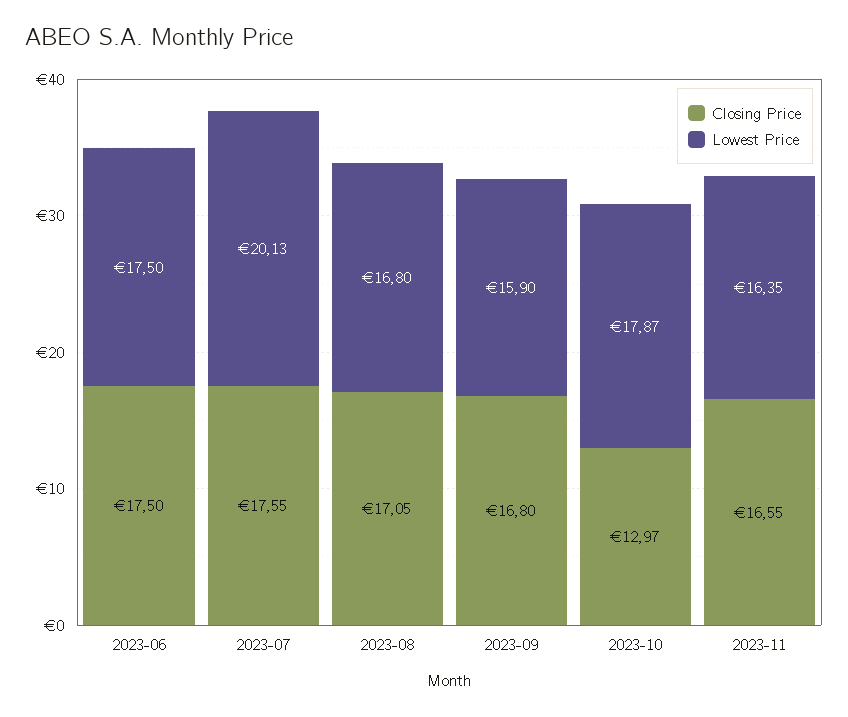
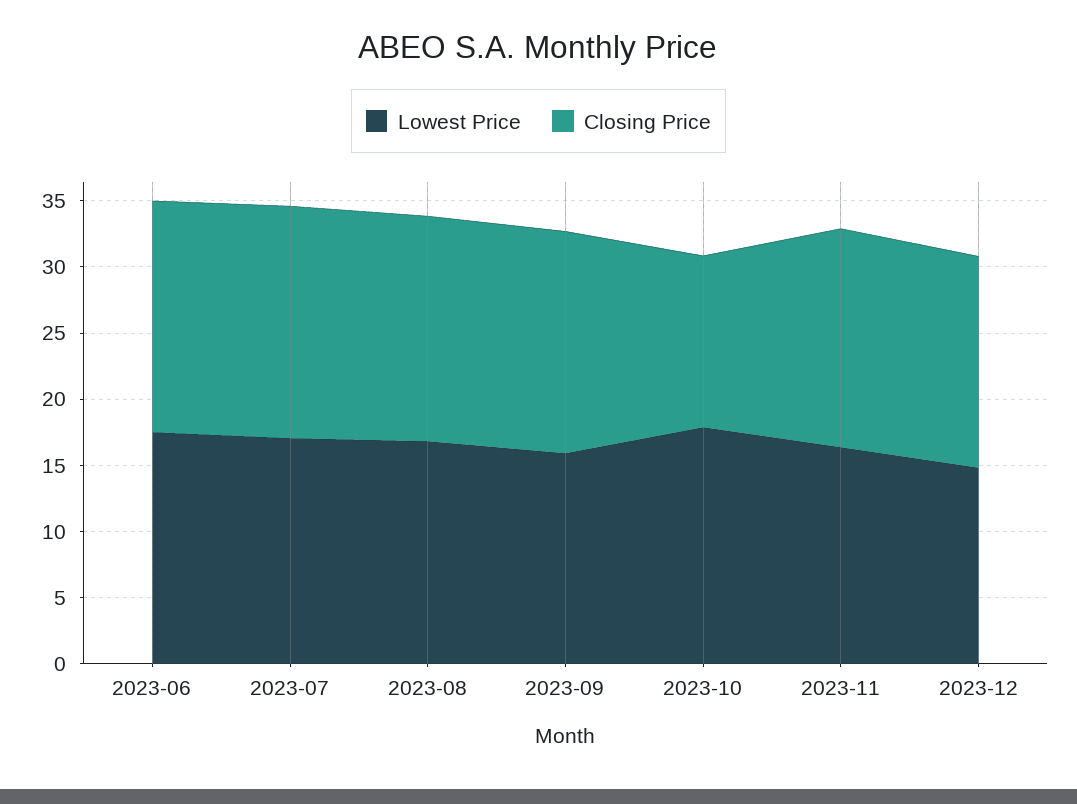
Lowest Price, 2023-07: 20.13 -> 17
Lowest Price, 2023-12: none -> 15
Closing Price, 2023-12: none -> 16

